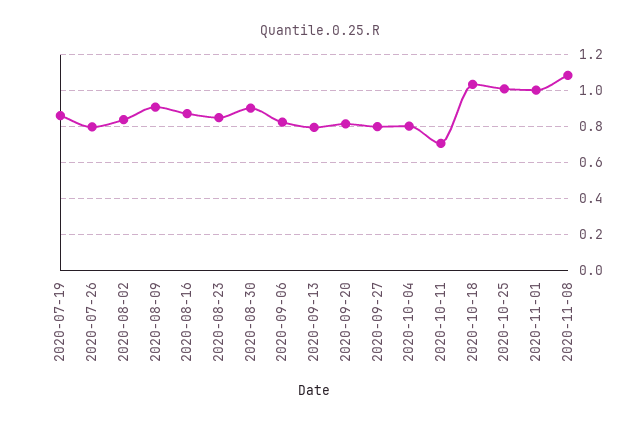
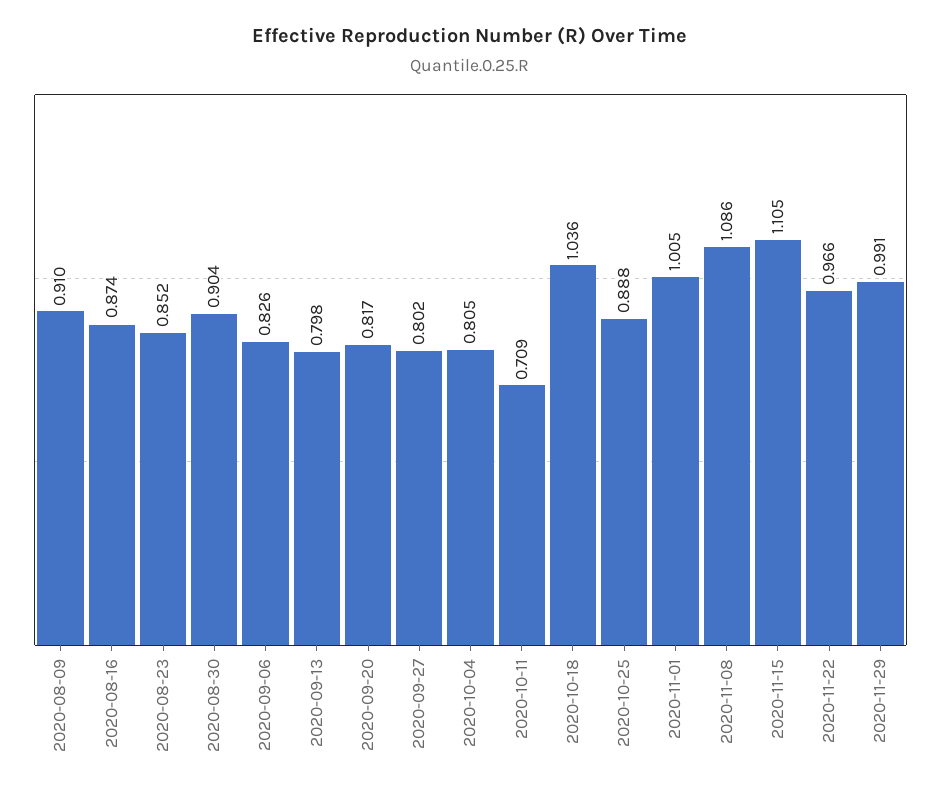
2020-07-19: 0.85 -> none
2020-07-26: 0.8 -> none
2020-08-02: 0.85 -> none
2020-10-25: 1 -> 0.888
2020-11-15: none -> 1.105
2020-11-22: none -> 0.966
2020-11-29: none -> 0.991

